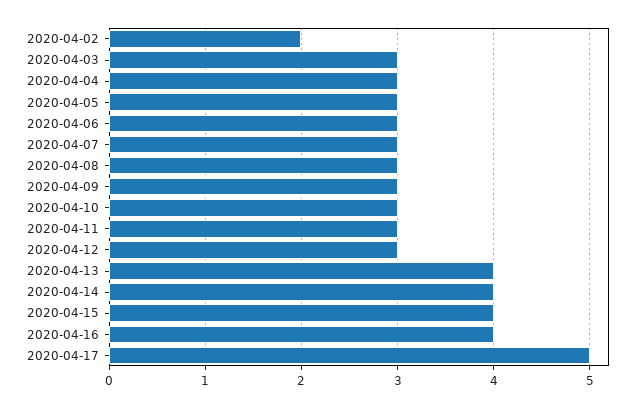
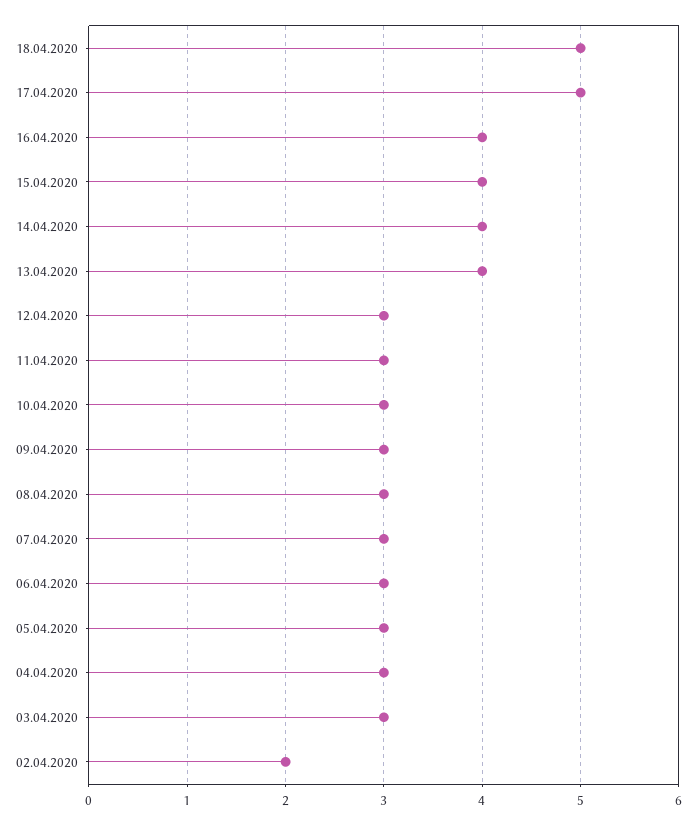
18.04.2020: none -> 5

